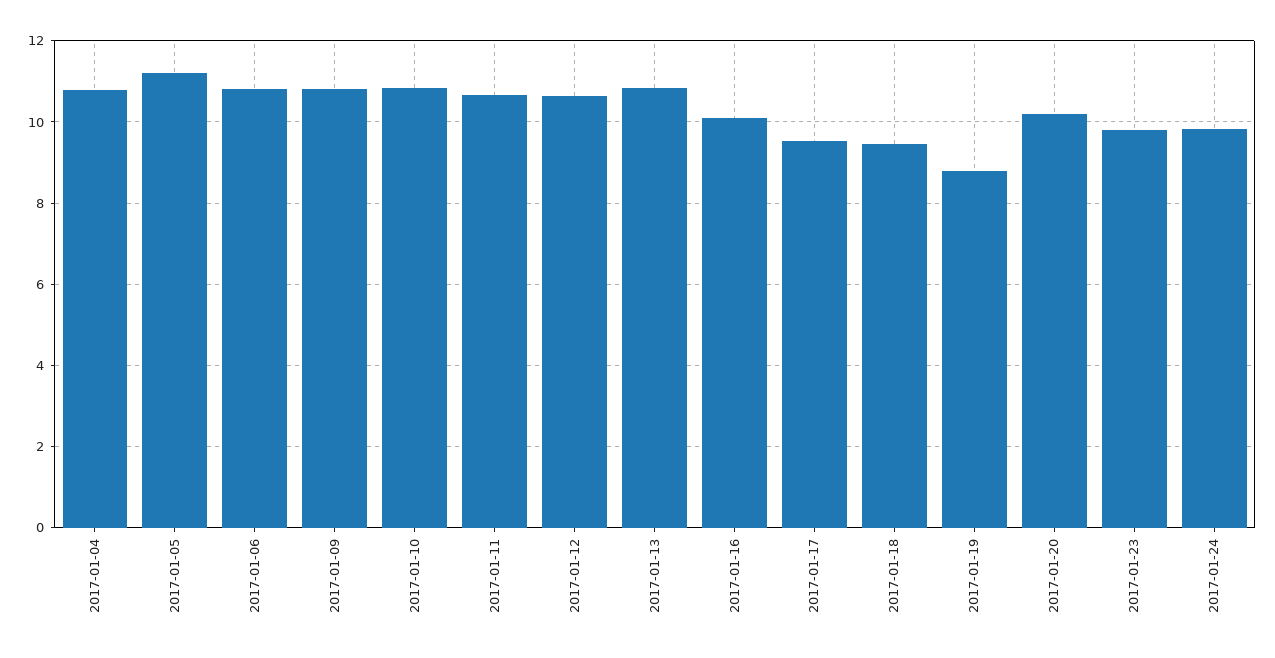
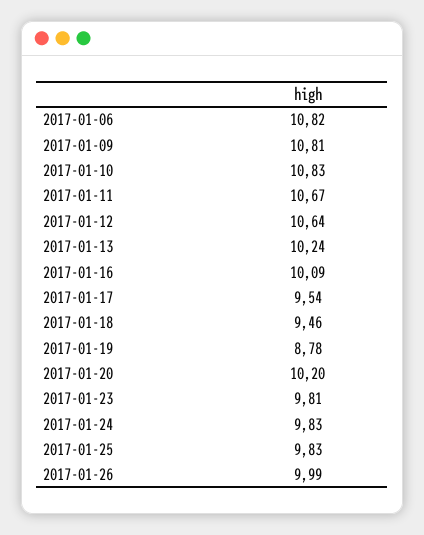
2017-01-04: 10.8 -> none
2017-01-05: 11.2 -> none
2017-01-13: 10.8 -> 10.24
2017-01-25: none -> 9.83
2017-01-26: none -> 9.99

